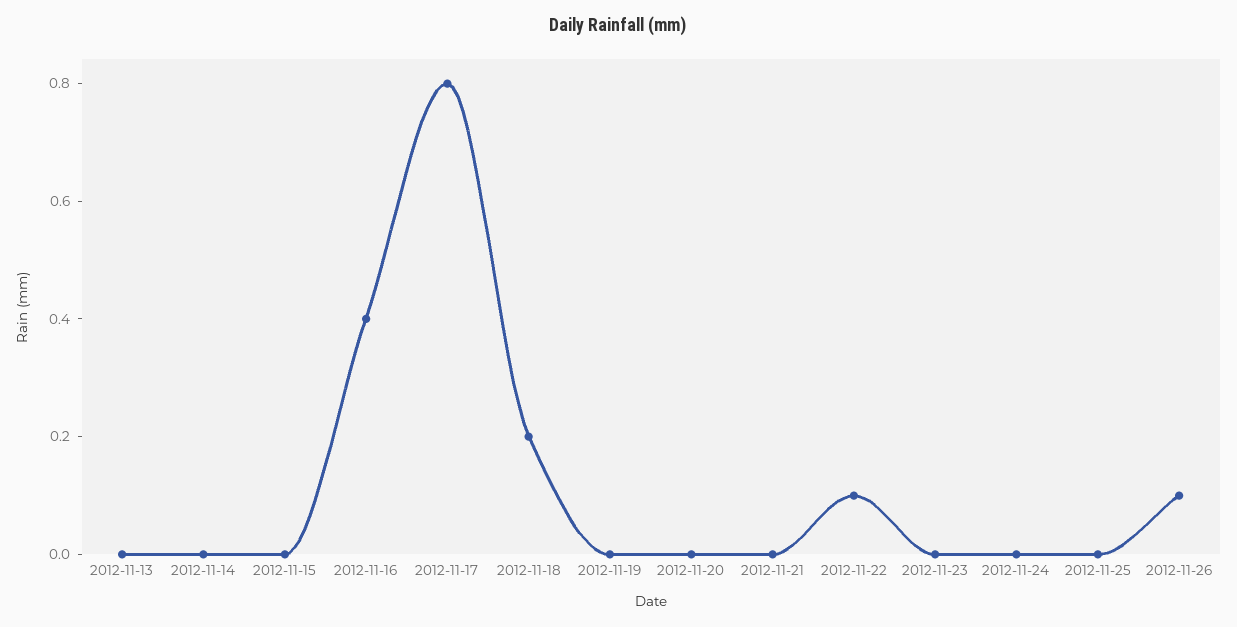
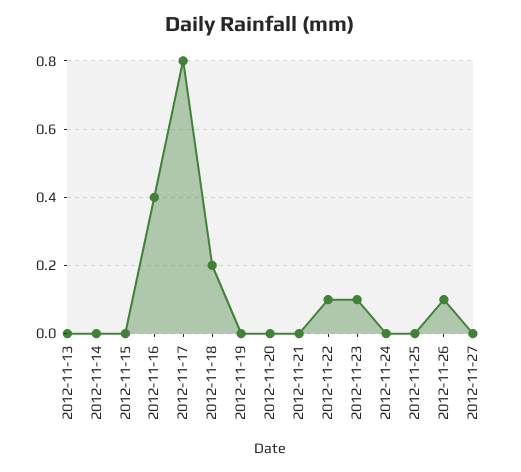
2012-11-23: 0 -> 0.1
2012-11-27: none -> 0

